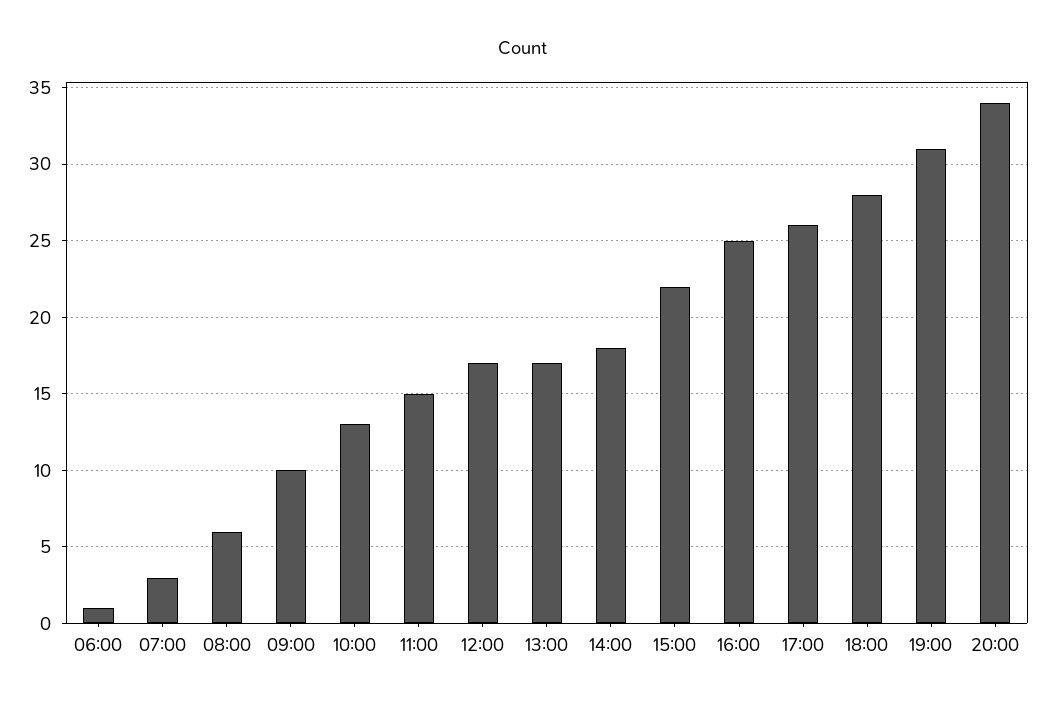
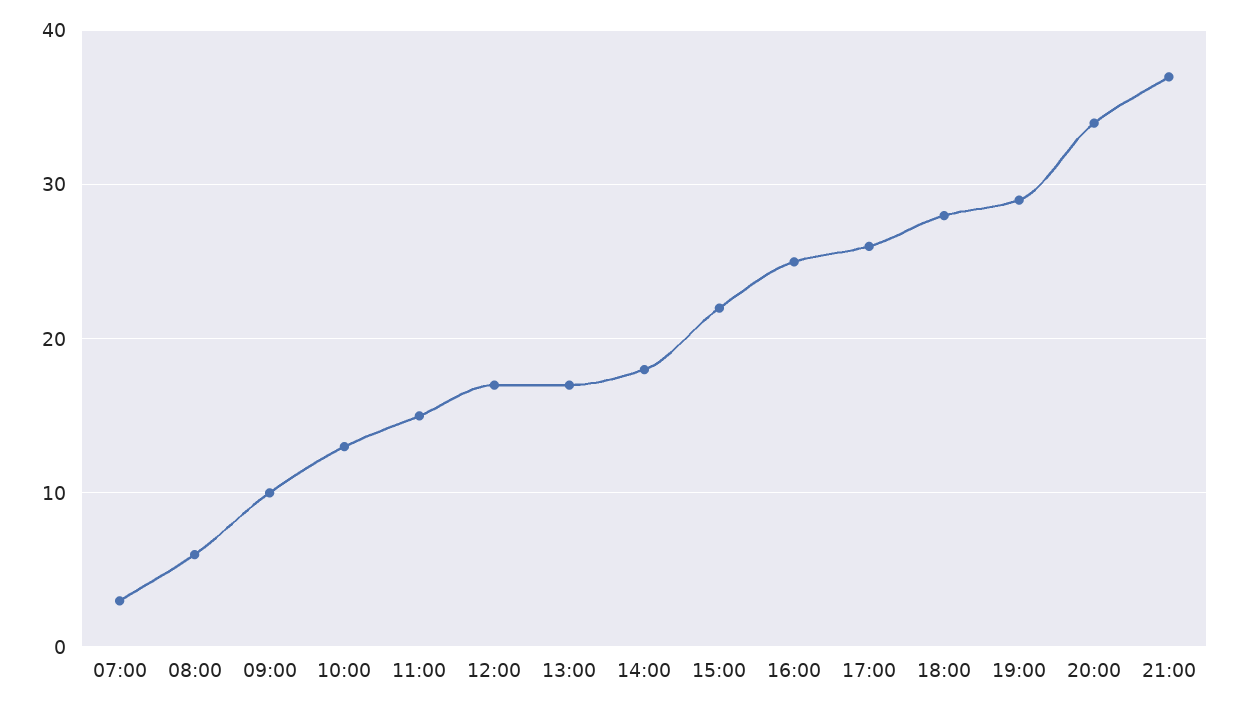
06:00: 1 -> none
19:00: 31 -> 29
21:00: none -> 37

